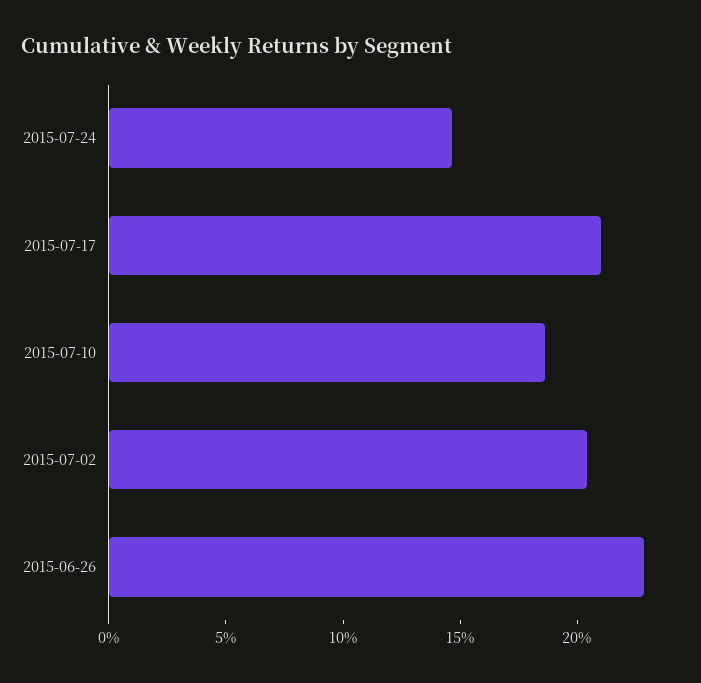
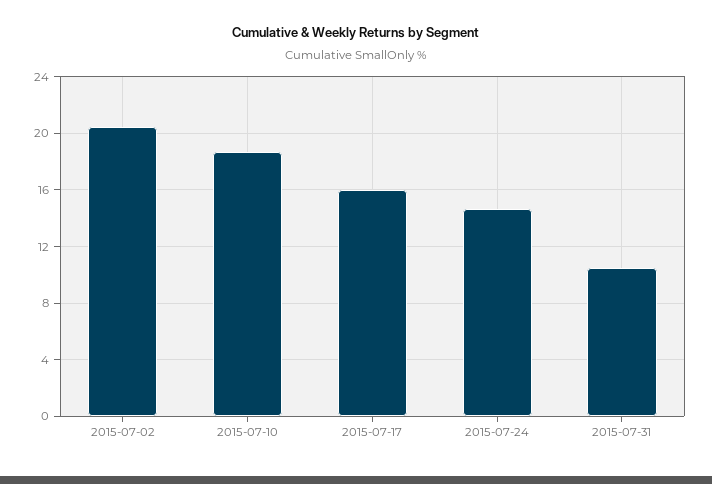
2015-07-17: 21 -> 16
2015-06-26: 23 -> none
2015-07-31: none -> 10.5

